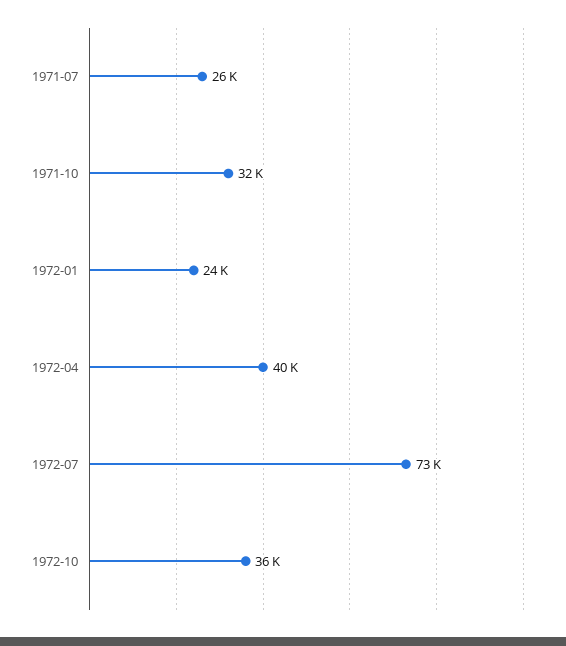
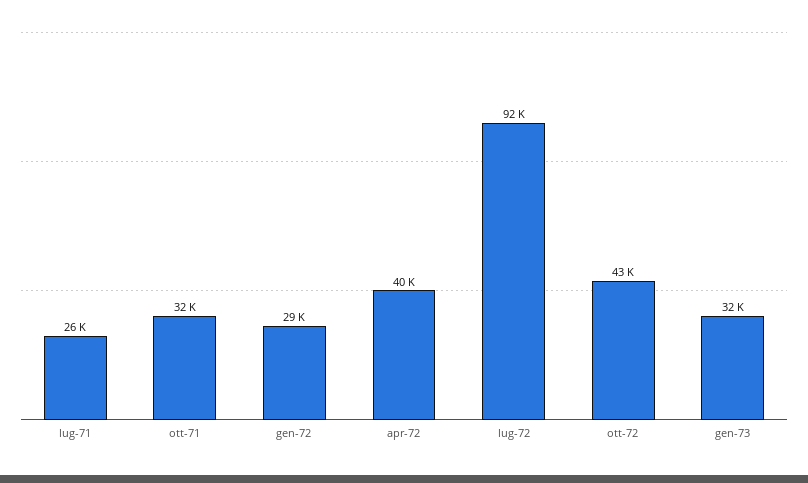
1972-01: 24000 -> 29000
1972-07: 73000 -> 92000
1972-10: 36000 -> 43000
gen-73: none -> 32000

